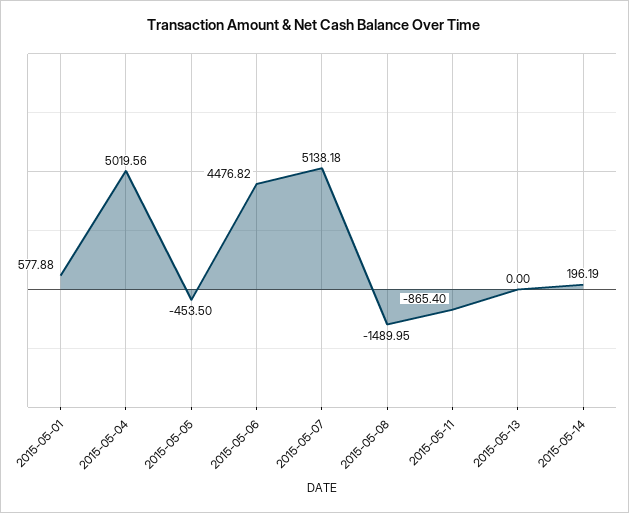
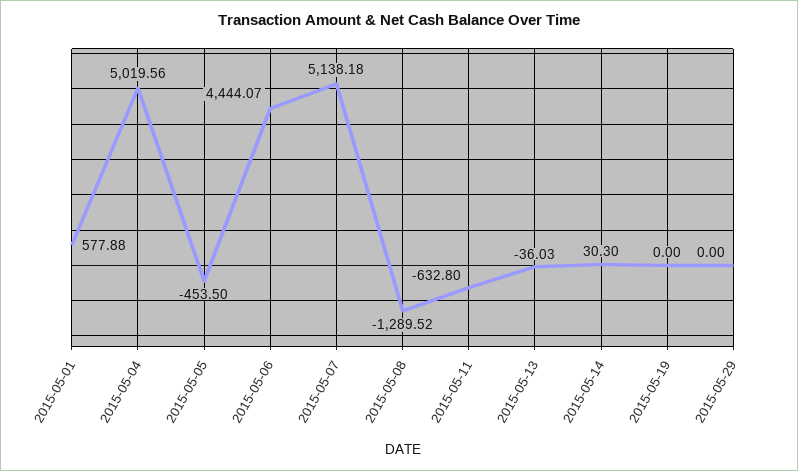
2015-05-06: 4476.82 -> 4444.07
2015-05-08: -1489.95 -> -1289.52
2015-05-11: -865.4 -> -632.8
2015-05-13: 0 -> -36.03
2015-05-14: 196.19 -> 30.3
2015-05-19: none -> 0
2015-05-29: none -> 0

